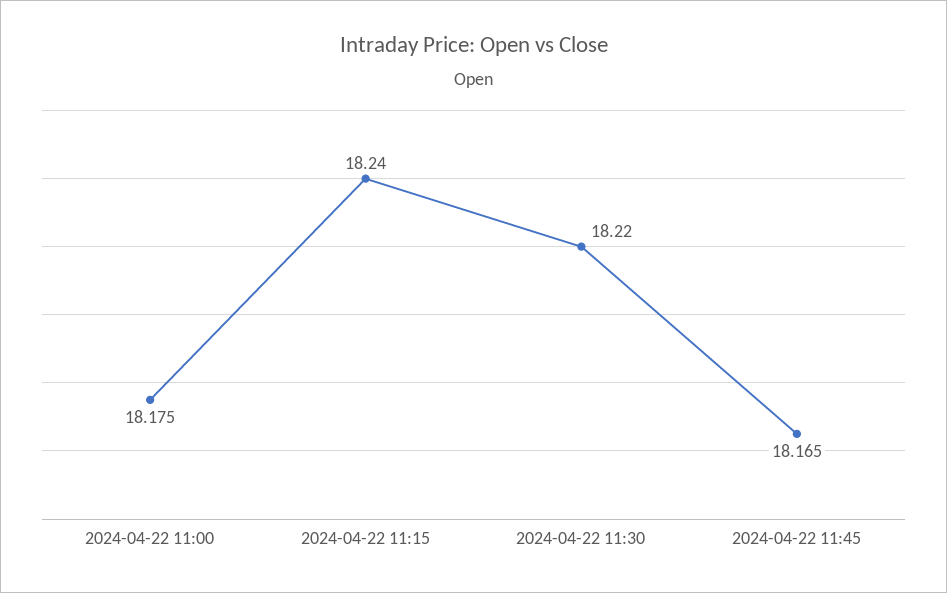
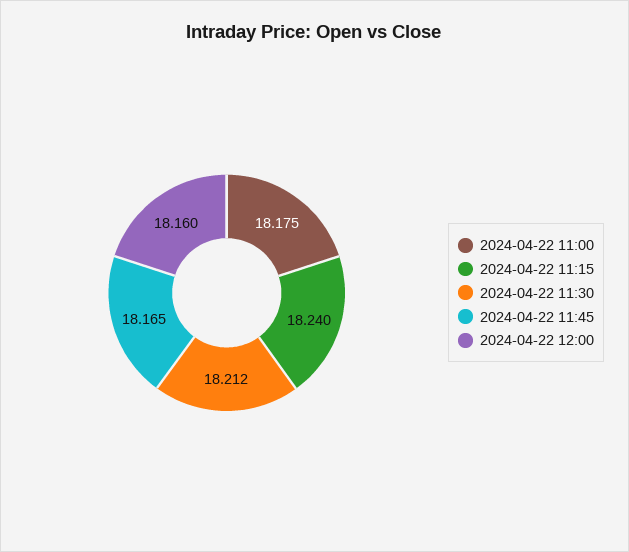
2024-04-22 11:30: 18.22 -> 18.212
2024-04-22 12:00: none -> 18.16

